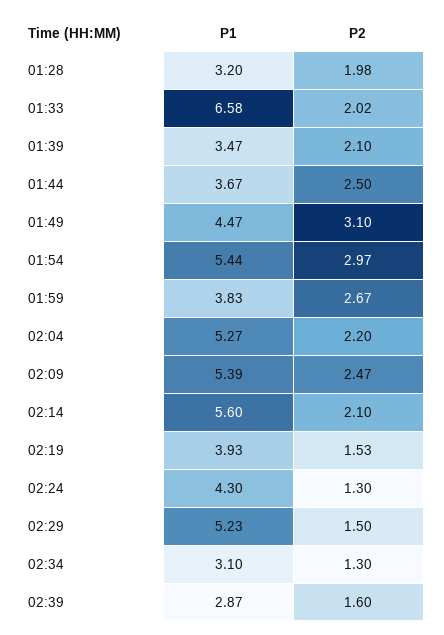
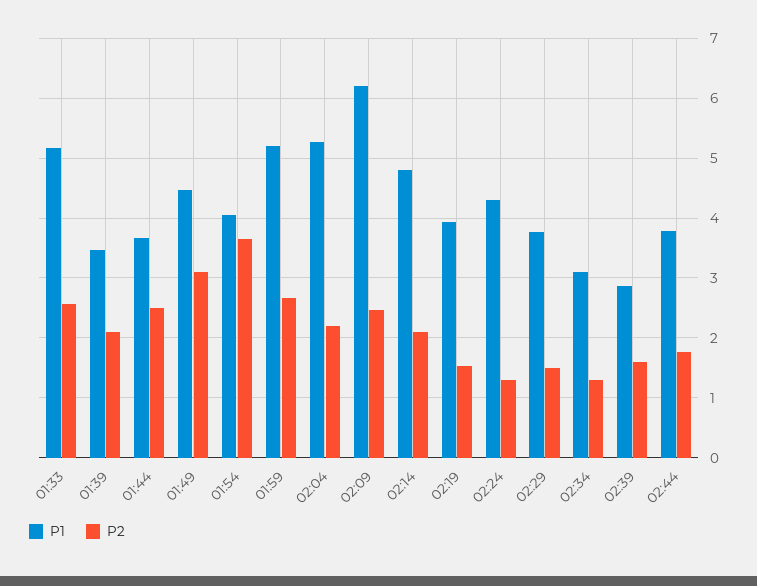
P1, 01:28: 3.2 -> none
P2, 01:28: 1.98 -> none
P1, 01:33: 6.58 -> 5.2
P2, 01:33: 2.02 -> 2.6
P1, 01:54: 5.44 -> 4
P2, 01:54: 2.97 -> 3.6
P1, 01:59: 3.83 -> 5.2
P1, 02:09: 5.39 -> 6.2
P1, 02:14: 5.6 -> 4.8
P1, 02:29: 5.23 -> 3.8
P1, 02:44: none -> 3.8
P2, 02:44: none -> 1.8

